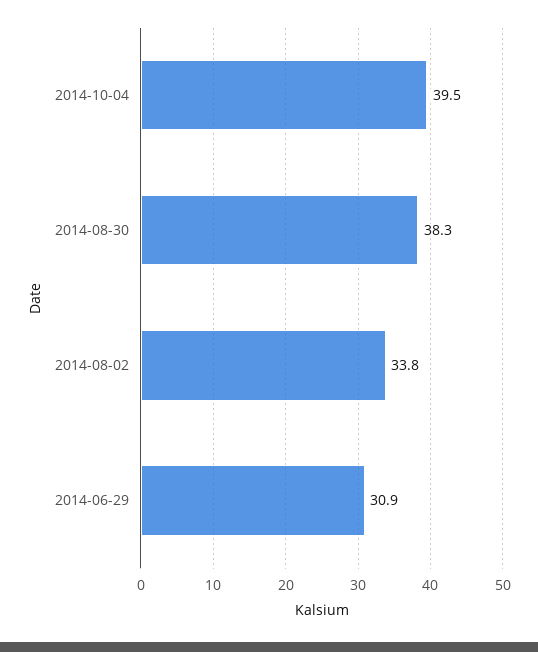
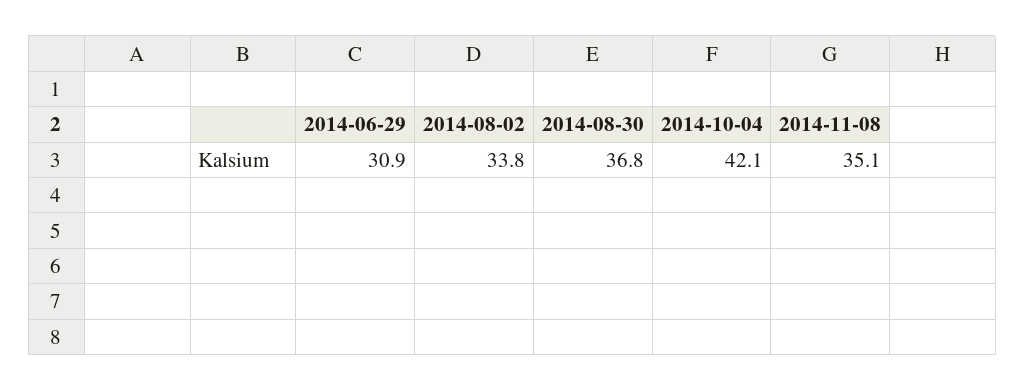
2014-10-04: 39.5 -> 42.1
2014-08-30: 38.3 -> 36.8
2014-11-08: none -> 35.1

